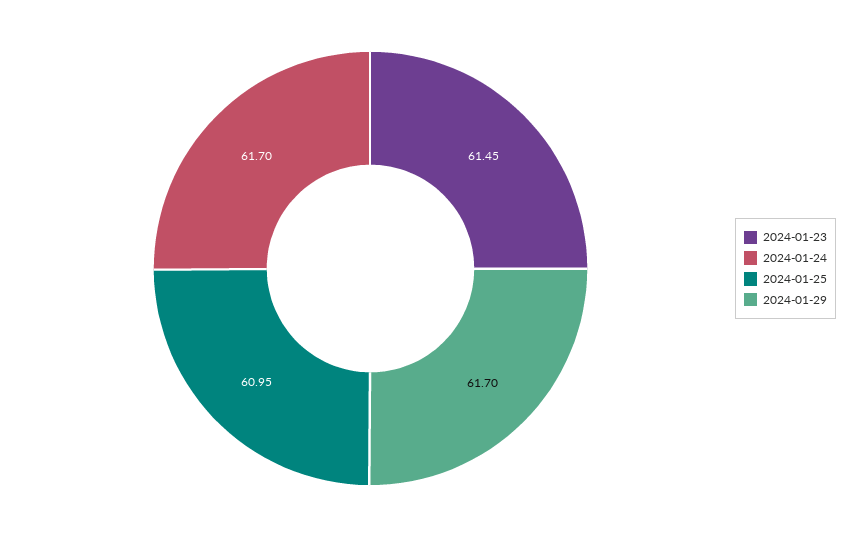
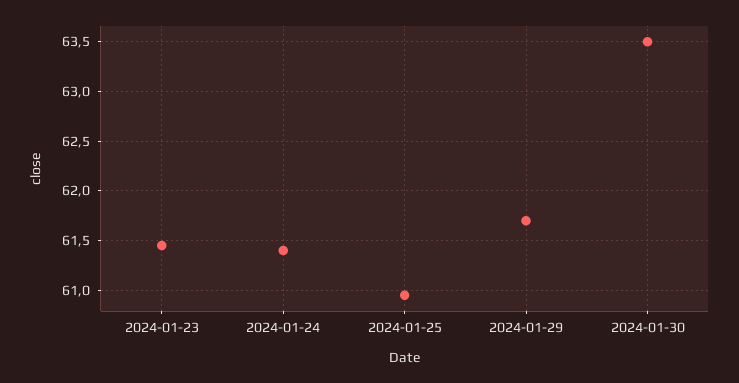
2024-01-24: 61.7 -> 61.4
2024-01-30: none -> 63.5

